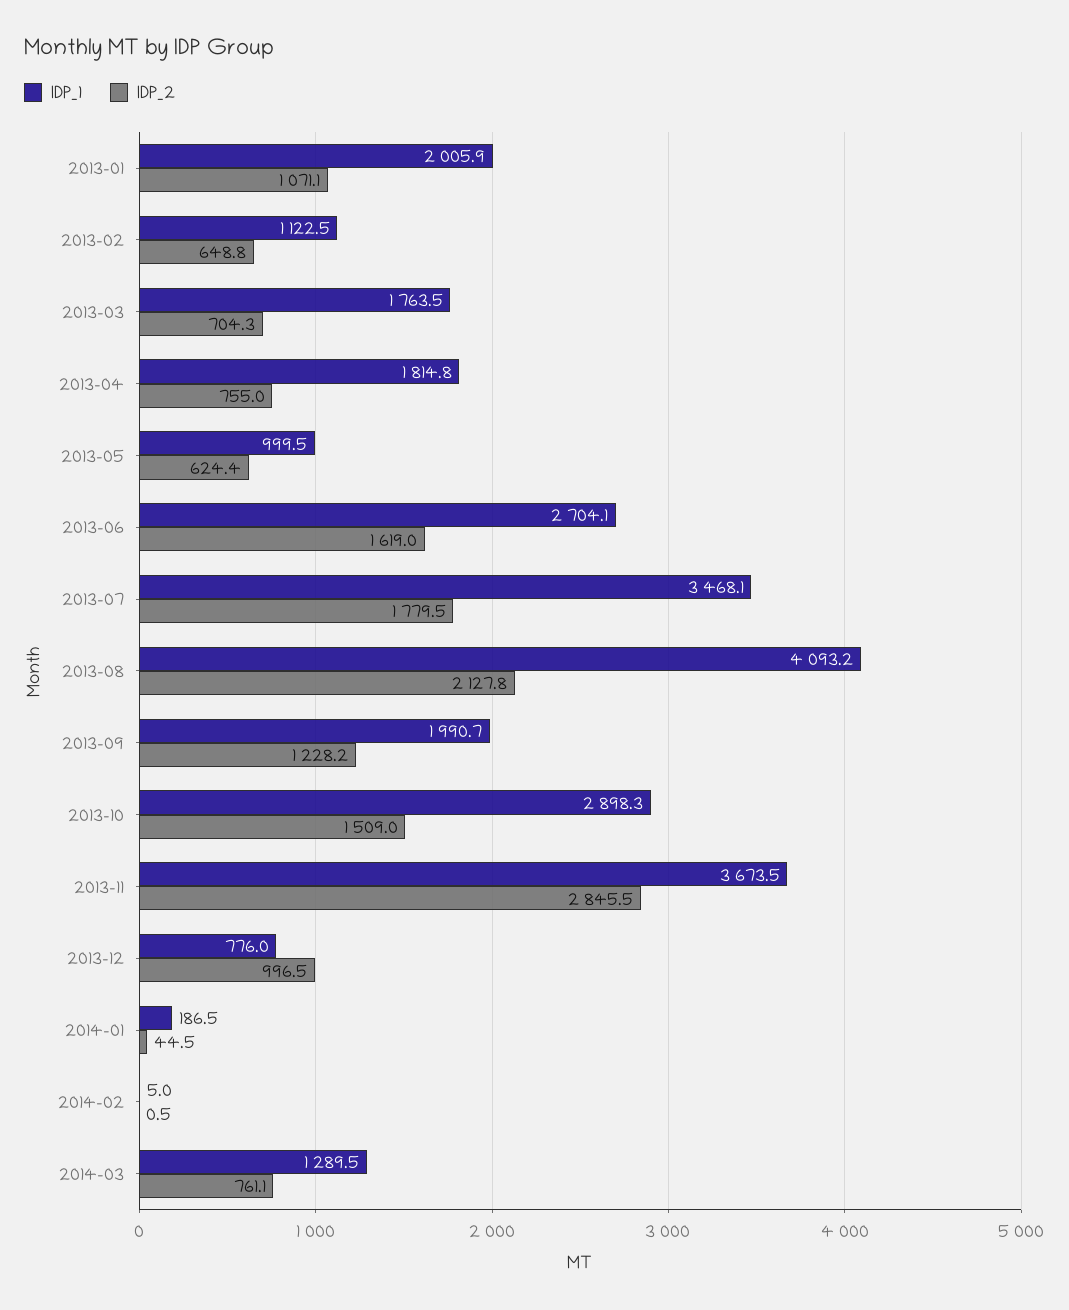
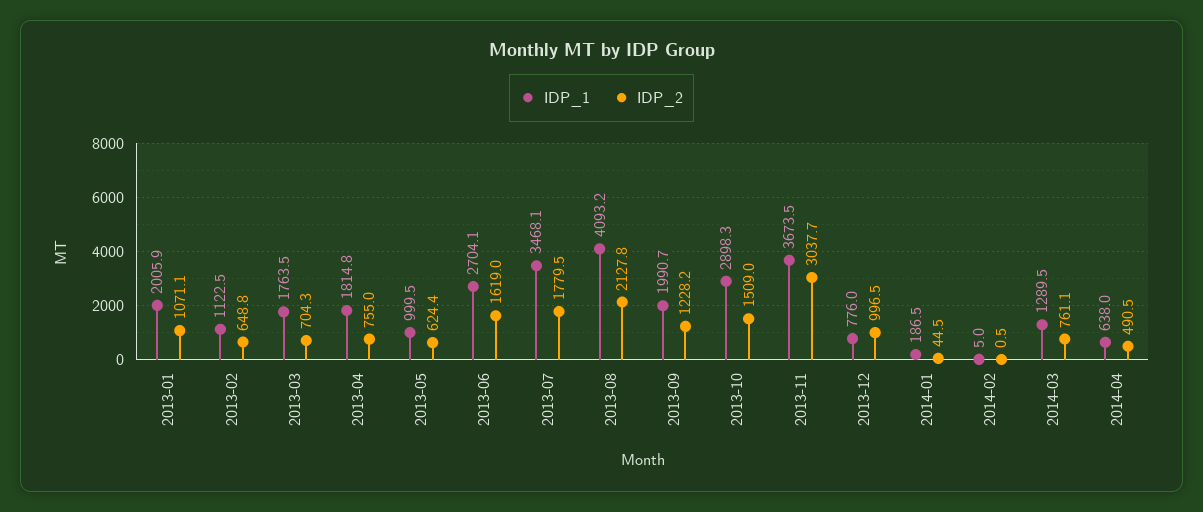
IDP_2, 2013-11: 2845.5 -> 3037.7
IDP_1, 2014-04: none -> 638
IDP_2, 2014-04: none -> 490.5

